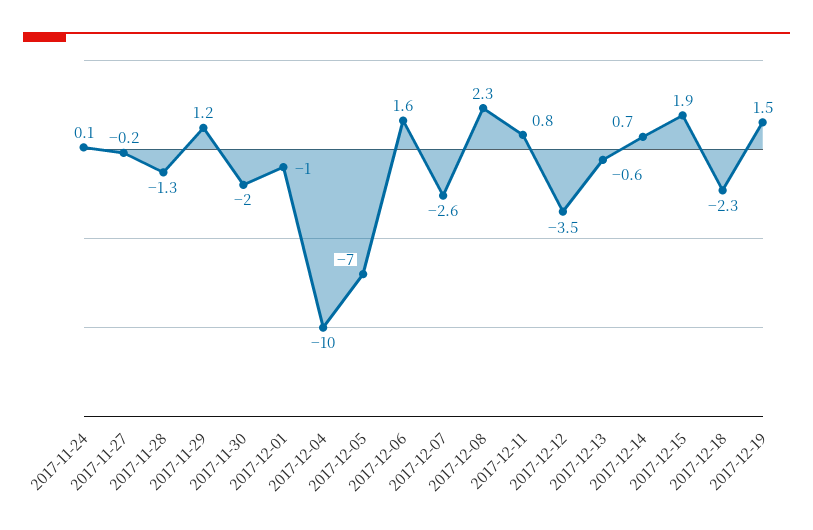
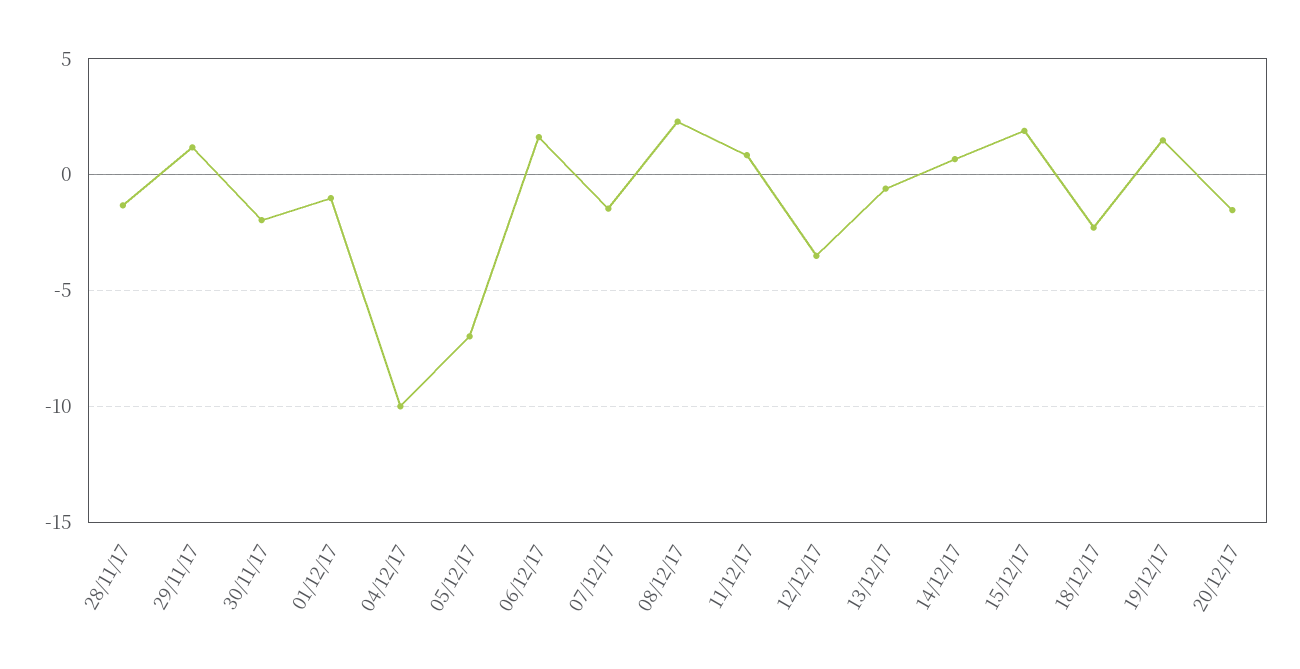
2017-11-24: 0.1 -> none
2017-11-27: -0.2 -> none
2017-12-07: -2.6 -> -1.5
20/12/17: none -> -1.5

